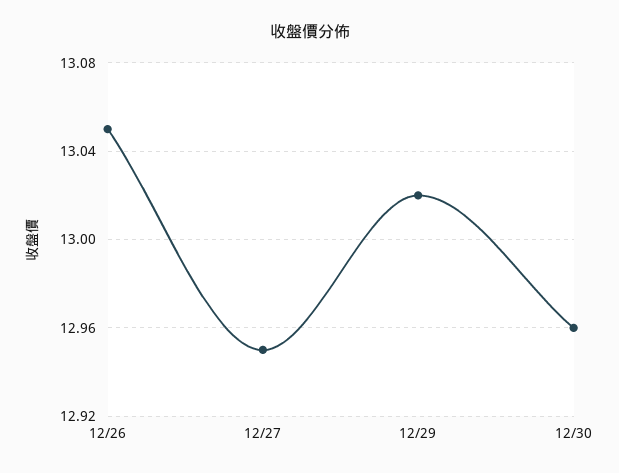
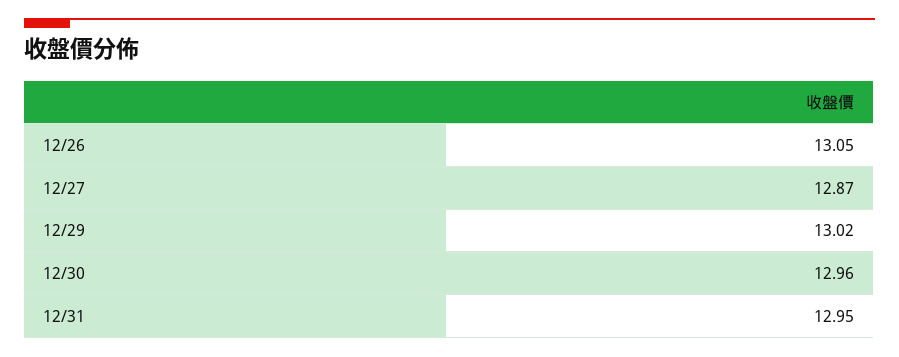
12/27: 12.95 -> 12.87
12/31: none -> 12.95

